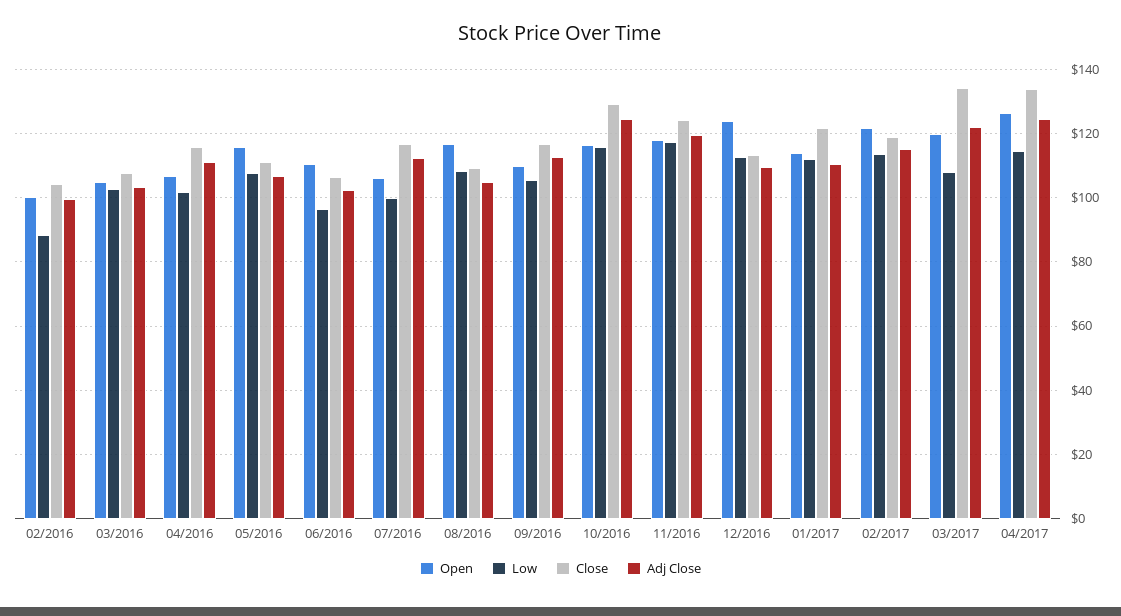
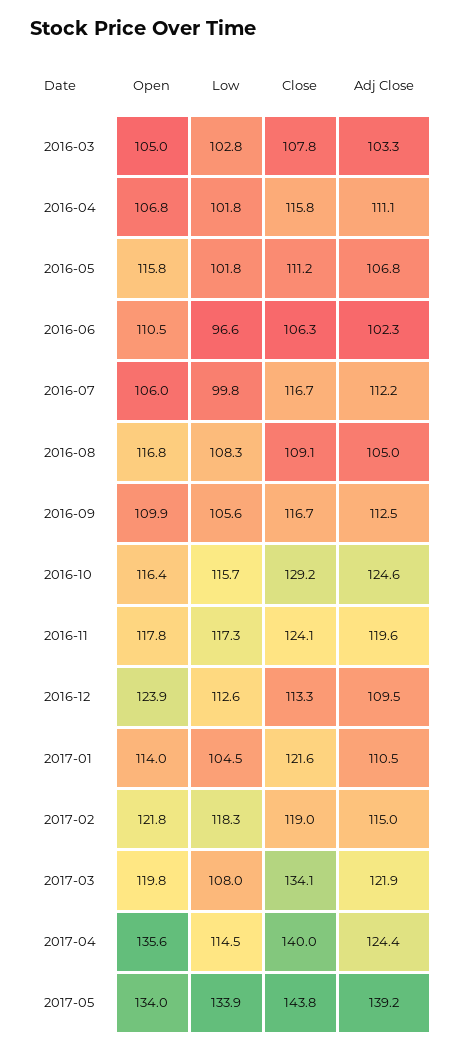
Open, 02/2016: 100 -> none
Low, 02/2016: 88 -> none
Close, 02/2016: 104 -> none
Adj Close, 02/2016: 100 -> none
Low, 05/2016: 108 -> 101.8
Low, 01/2017: 112 -> 104.5
Low, 02/2017: 114 -> 118.3
Open, 04/2017: 126 -> 135.6
Close, 04/2017: 134 -> 140
Open, 2017-05: none -> 134
Low, 2017-05: none -> 133.9
Close, 2017-05: none -> 143.8
Adj Close, 2017-05: none -> 139.2

